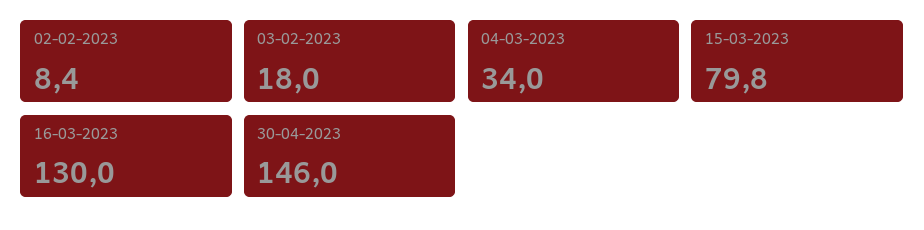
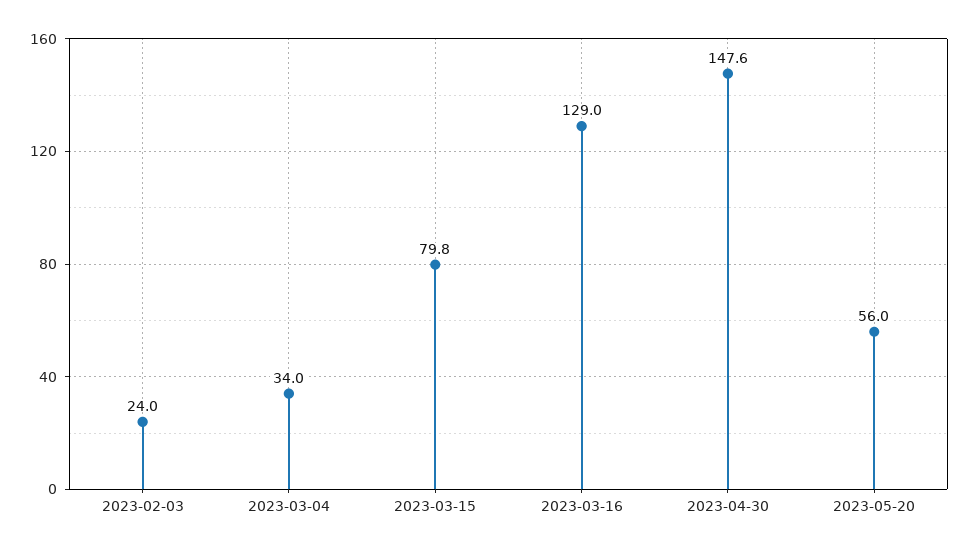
02-02-2023: 8.4 -> none
03-02-2023: 18 -> 24
16-03-2023: 130 -> 129
30-04-2023: 146 -> 147.6
2023-05-20: none -> 56

